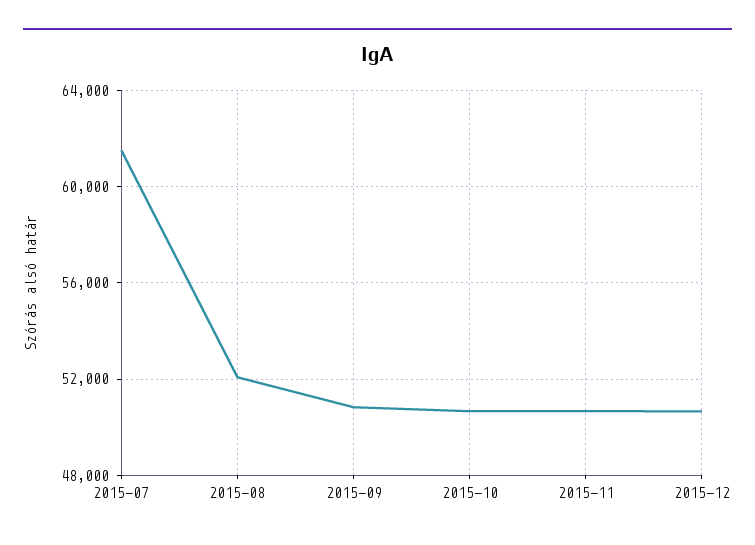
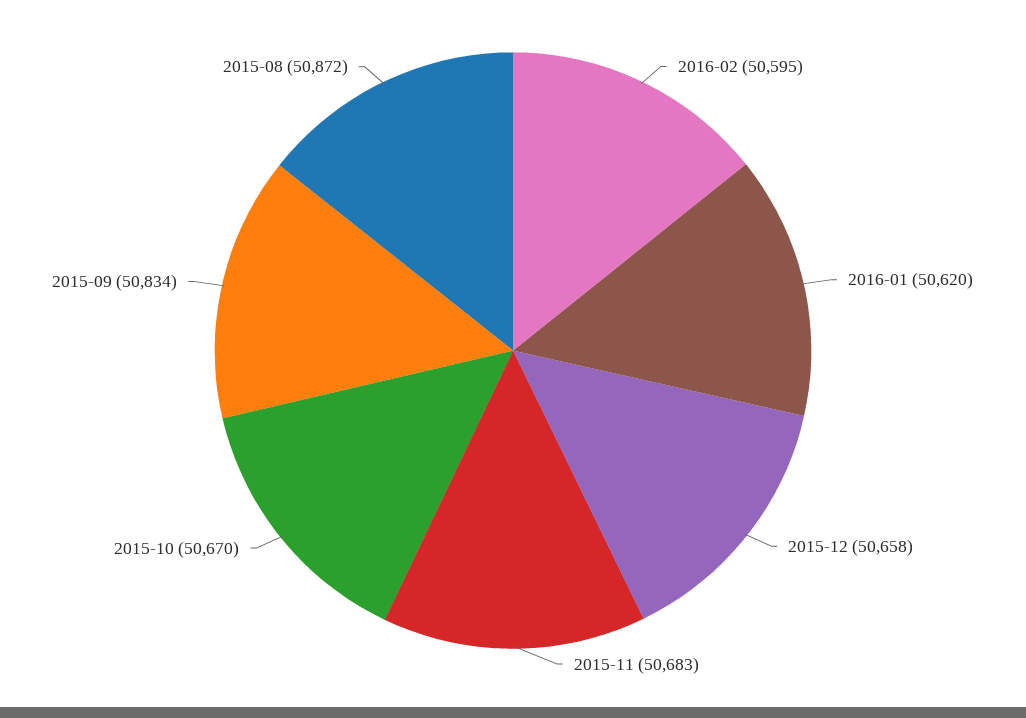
2015-07: 61500 -> none
2015-08: 52000 -> 50872
2016-02: none -> 50595
2016-01: none -> 50620

